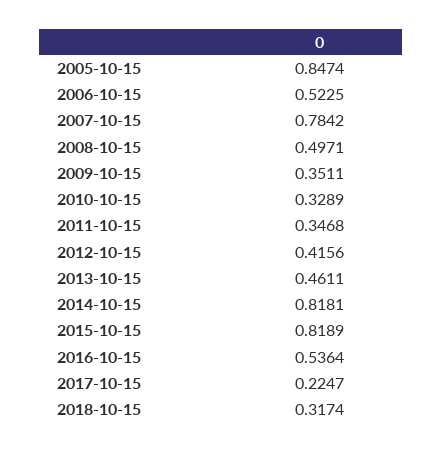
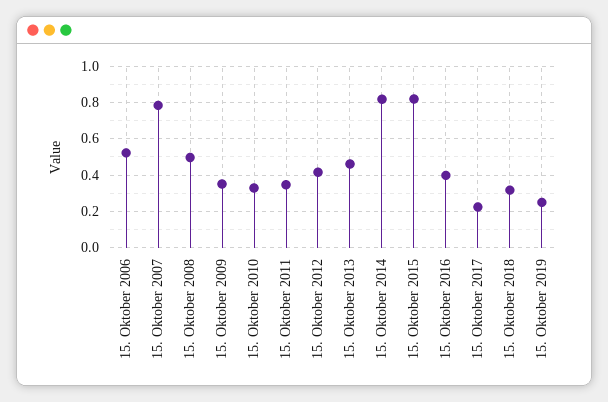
2005-10-15: 0.8474 -> none
2016-10-15: 0.5364 -> 0.4
15. Oktober 2019: none -> 0.25

